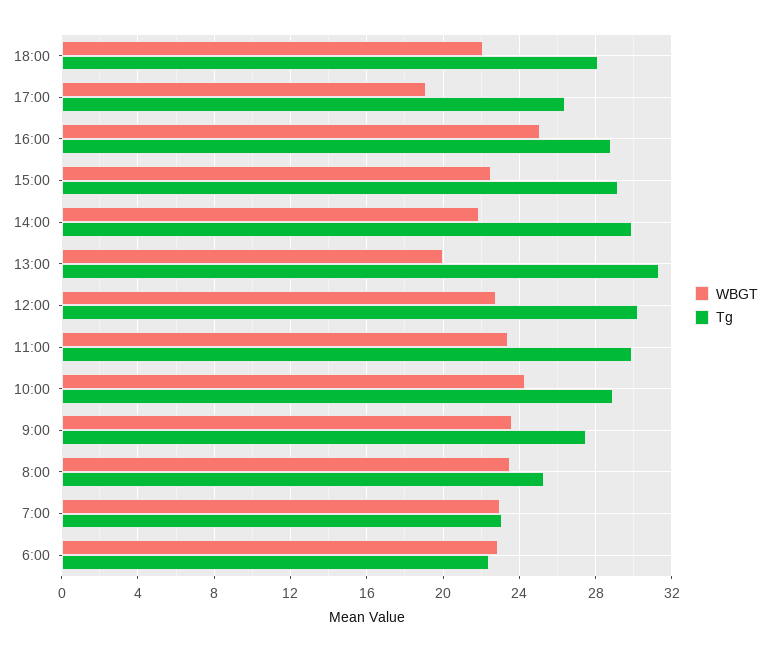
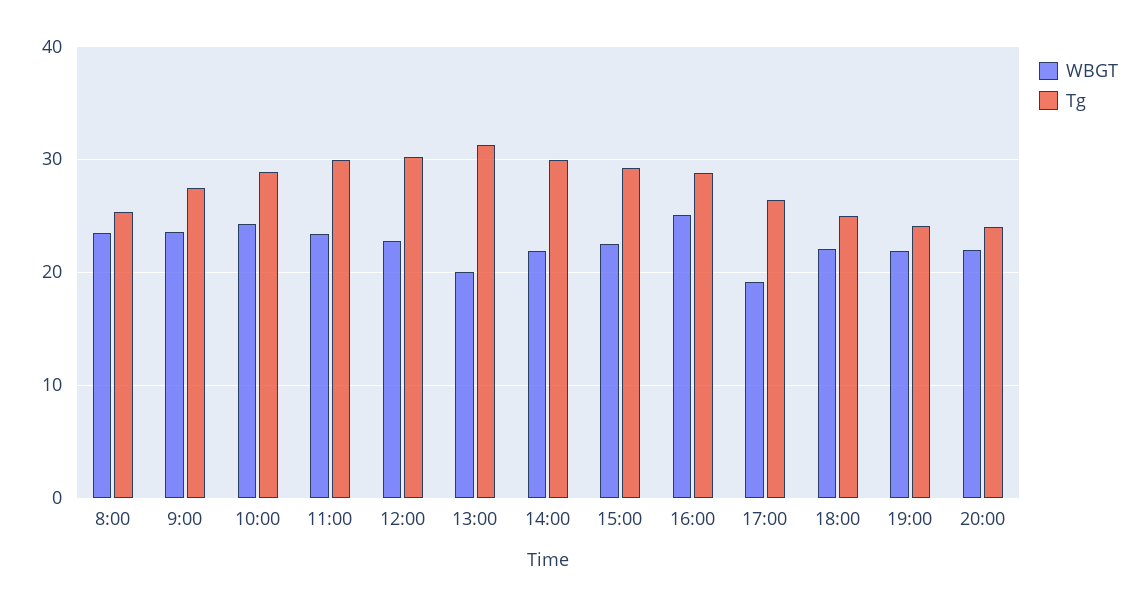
Tg, 18:00: 28 -> 25
WBGT, 7:00: 23 -> none
Tg, 7:00: 23 -> none
WBGT, 6:00: 23 -> none
Tg, 6:00: 22.5 -> none
WBGT, 19:00: none -> 22
Tg, 19:00: none -> 24
WBGT, 20:00: none -> 22
Tg, 20:00: none -> 24

